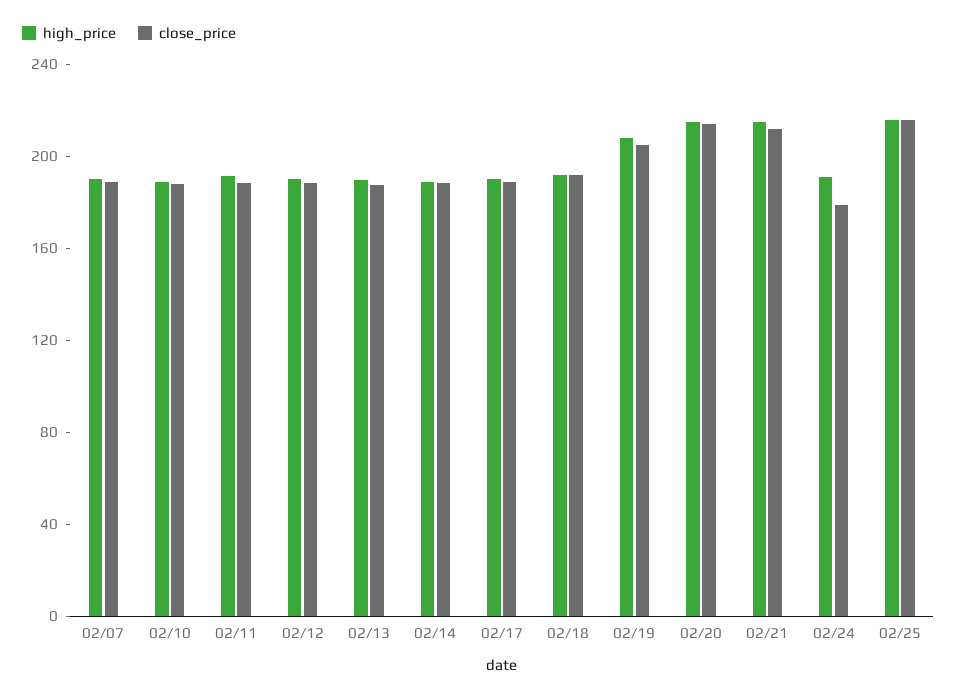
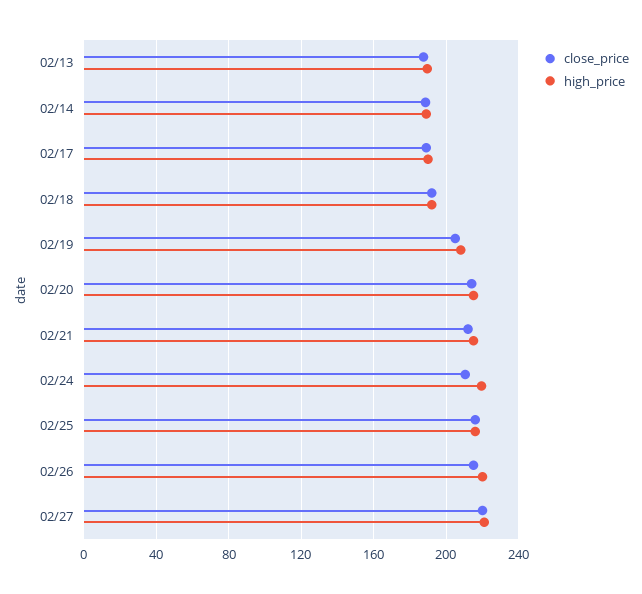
high_price, 02/07: 190 -> none
close_price, 02/07: 190 -> none
high_price, 02/10: 190 -> none
close_price, 02/10: 190 -> none
high_price, 02/11: 190 -> none
close_price, 02/11: 190 -> none
high_price, 02/12: 190 -> none
close_price, 02/12: 190 -> none
high_price, 02/24: 190 -> 220
close_price, 02/24: 180 -> 210
close_price, 02/26: none -> 215
high_price, 02/26: none -> 220
close_price, 02/27: none -> 220
high_price, 02/27: none -> 220

